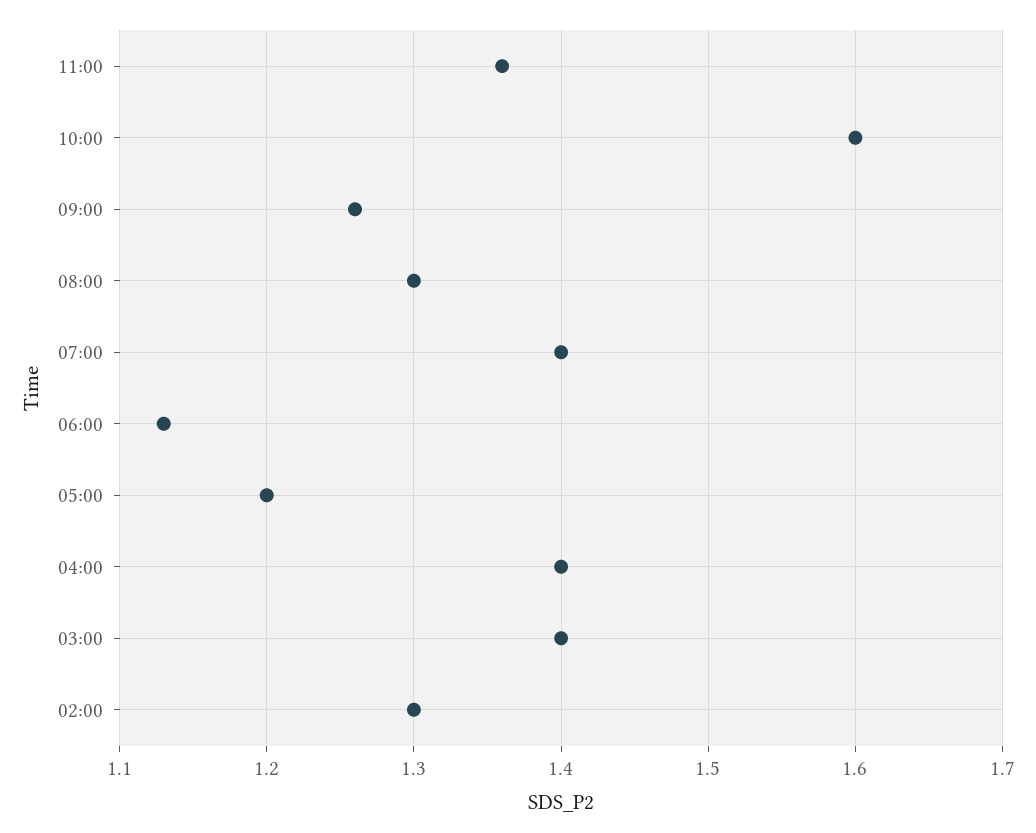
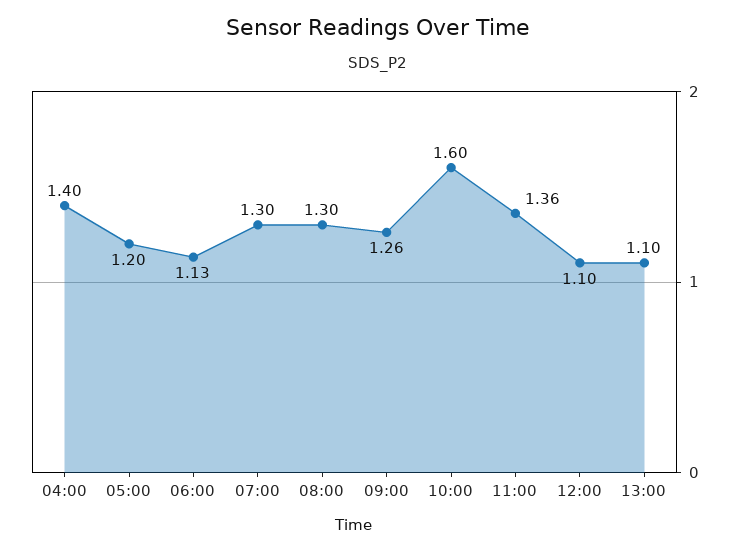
07:00: 1.4 -> 1.3
03:00: 1.4 -> none
02:00: 1.3 -> none
12:00: none -> 1.1
13:00: none -> 1.1

